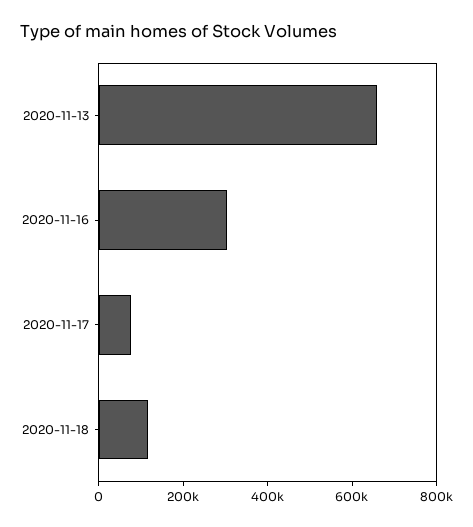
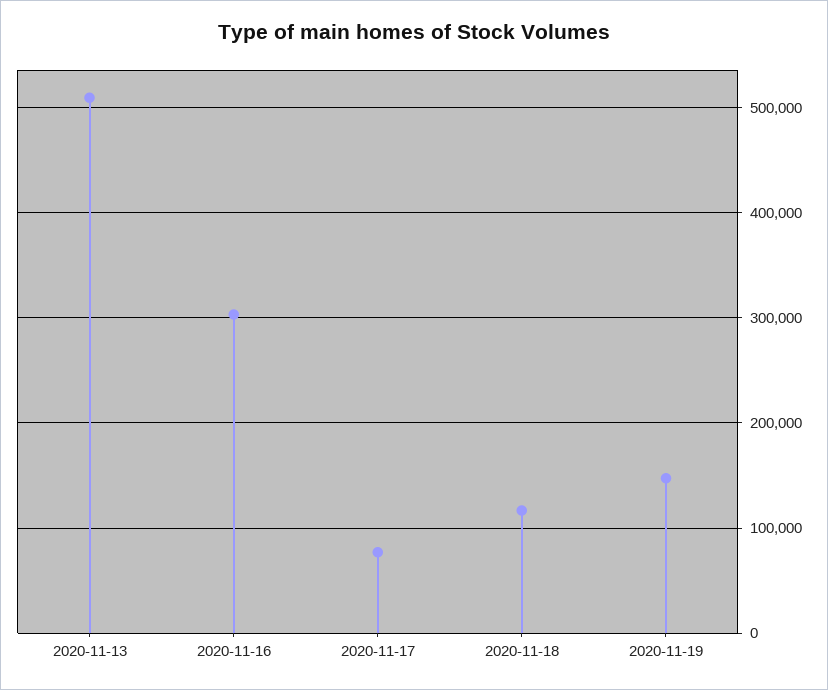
2020-11-13: 650000 -> 510000
2020-11-19: none -> 150000

